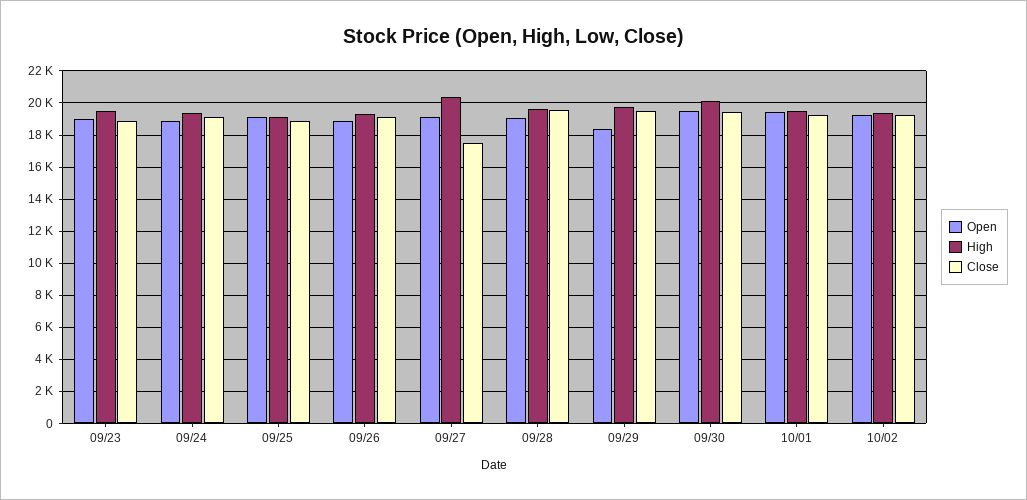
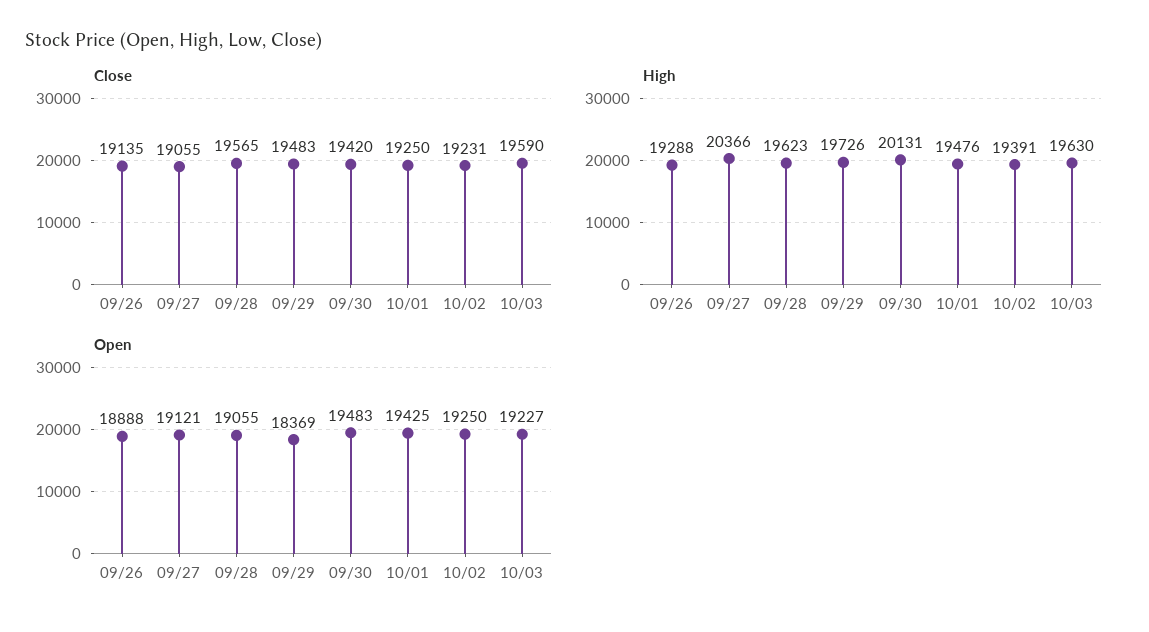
Open, 09/23: 19000 -> none
High, 09/23: 19500 -> none
Close, 09/23: 19000 -> none
Open, 09/24: 19000 -> none
High, 09/24: 19500 -> none
Close, 09/24: 19000 -> none
Open, 09/25: 19000 -> none
High, 09/25: 19000 -> none
Close, 09/25: 19000 -> none
Close, 09/27: 17500 -> 19055
Close, 10/03: none -> 19590
High, 10/03: none -> 19630
Open, 10/03: none -> 19227

